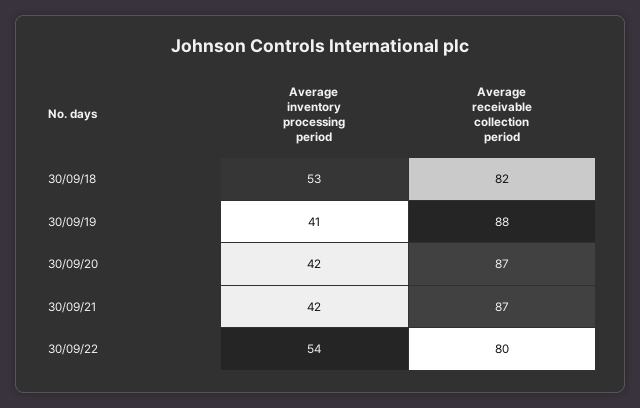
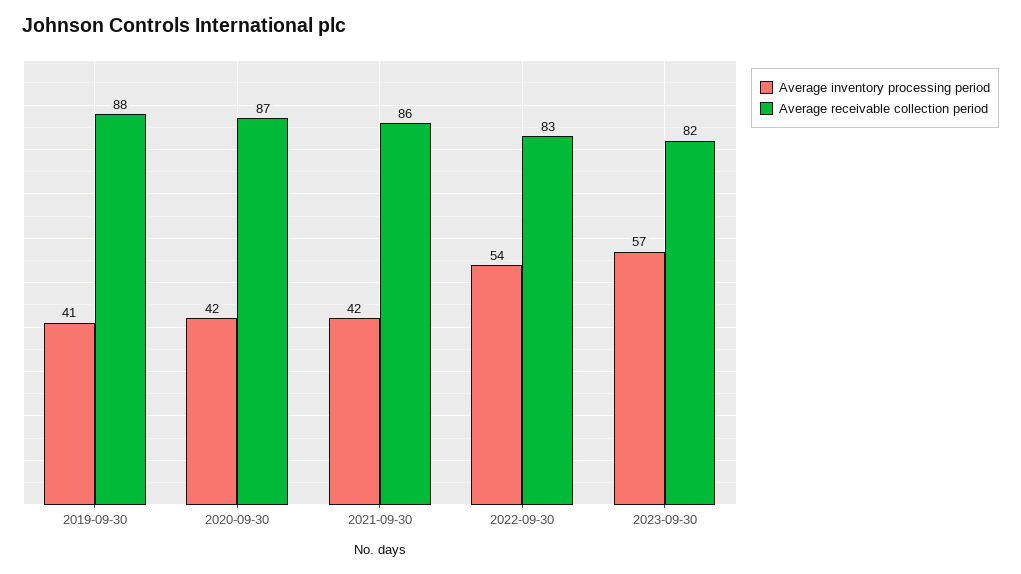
Average inventory processing period, 30/09/18: 53 -> none
Average receivable collection period, 30/09/18: 82 -> none
Average receivable collection period, 30/09/21: 87 -> 86
Average receivable collection period, 30/09/22: 80 -> 83
Average inventory processing period, 2023-09-30: none -> 57
Average receivable collection period, 2023-09-30: none -> 82

